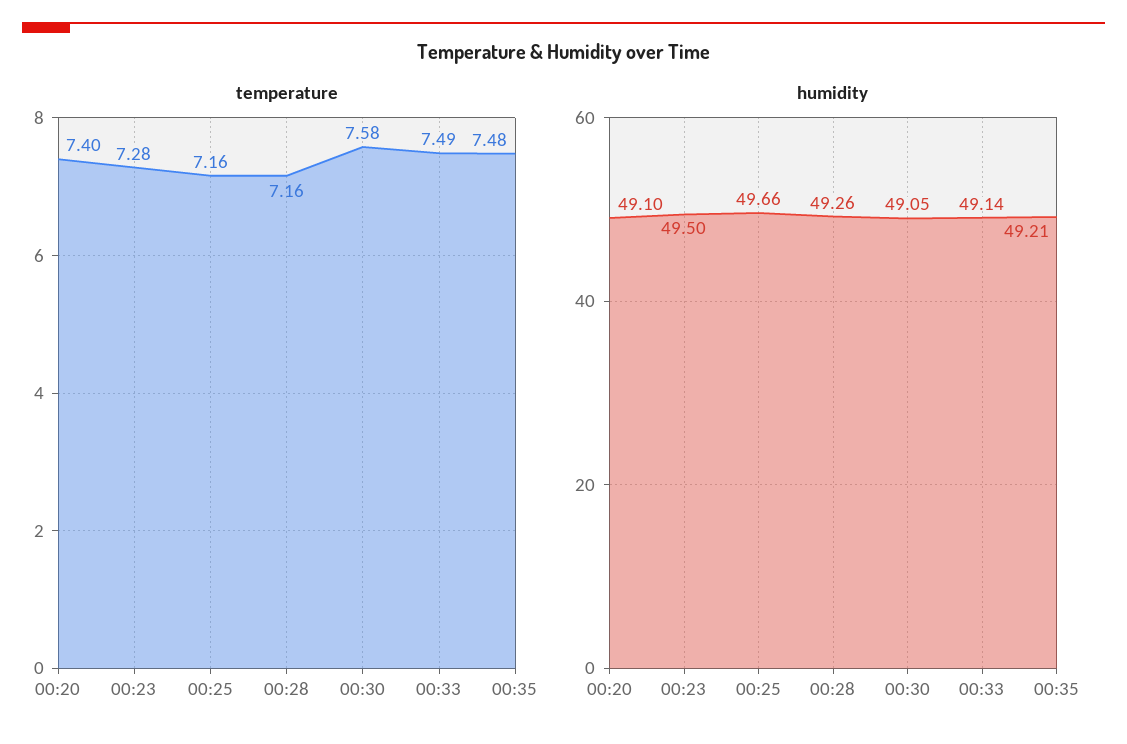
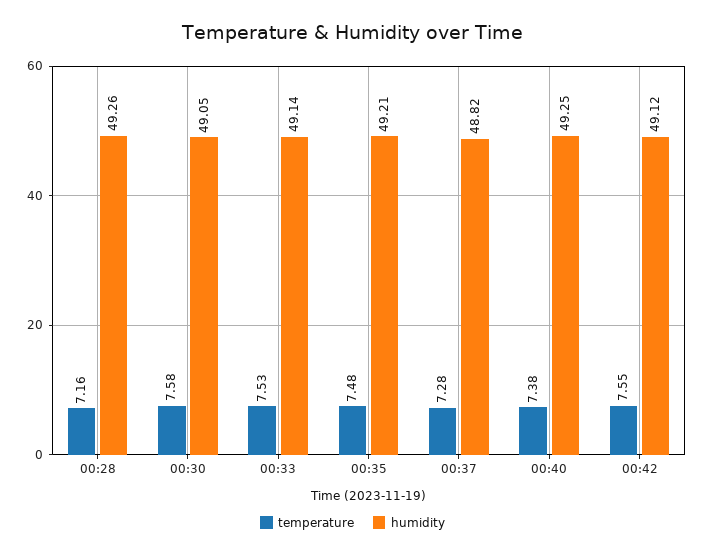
temperature, 00:20: 7.4 -> none
temperature, 00:23: 7.28 -> none
temperature, 00:25: 7.16 -> none
temperature, 00:33: 7.49 -> 7.53
humidity, 00:20: 49.1 -> none
humidity, 00:23: 49.5 -> none
humidity, 00:25: 49.66 -> none
temperature, 00:37: none -> 7.28
humidity, 00:37: none -> 48.82
temperature, 00:40: none -> 7.38
humidity, 00:40: none -> 49.25
temperature, 00:42: none -> 7.55
humidity, 00:42: none -> 49.12

